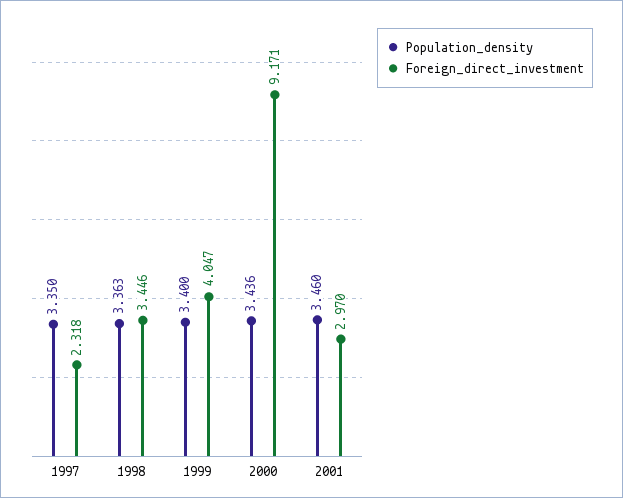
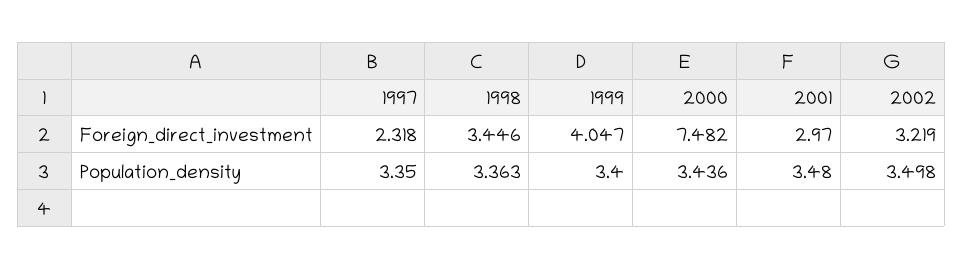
Foreign_direct_investment, 2000: 9.171 -> 7.482
Population_density, 2001: 3.46 -> 3.48
Foreign_direct_investment, 2002: none -> 3.219
Population_density, 2002: none -> 3.498

